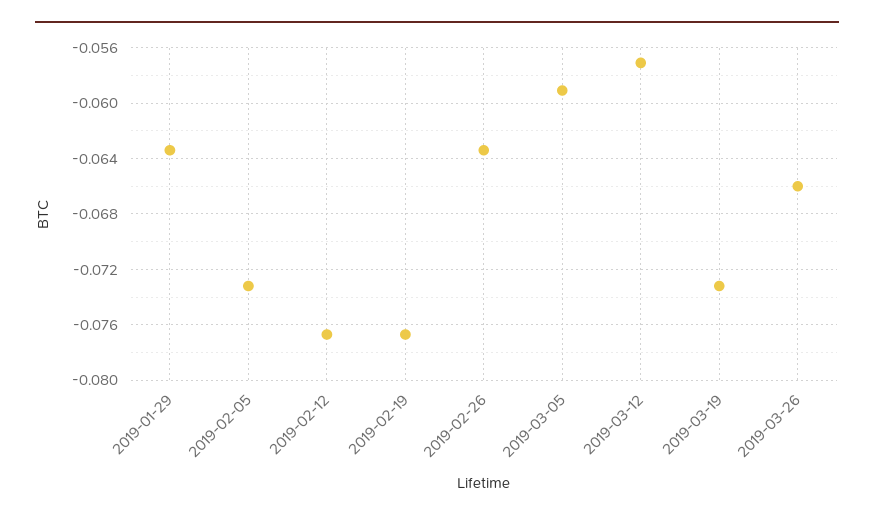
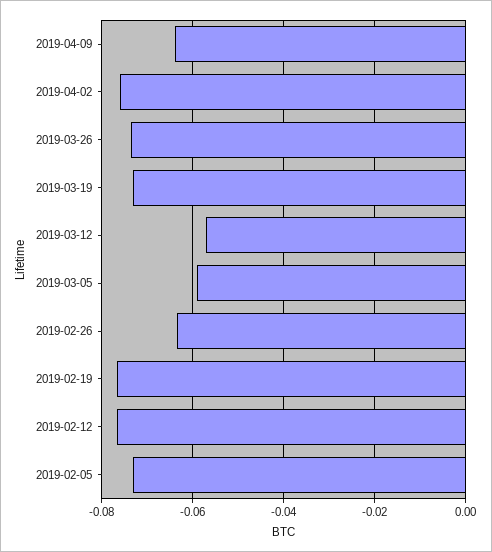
2019-01-29: -0.0635 -> none
2019-03-26: -0.066 -> -0.074
2019-04-09: none -> -0.064
2019-04-02: none -> -0.076

